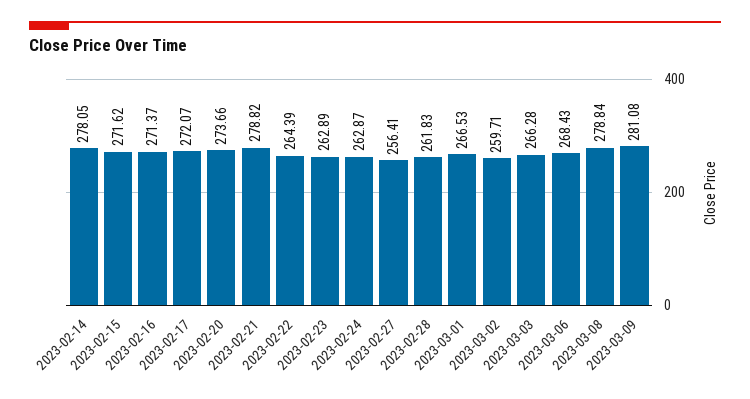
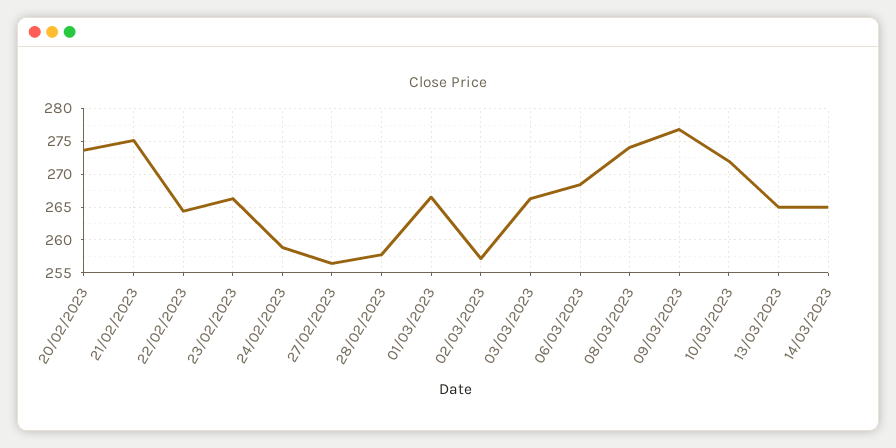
2023-02-14: 278.05 -> none
2023-02-15: 271.62 -> none
2023-02-16: 271.37 -> none
2023-02-17: 272.07 -> none
2023-02-21: 278.82 -> 275
2023-02-23: 262.89 -> 266
2023-02-24: 262.87 -> 259
2023-02-28: 261.83 -> 258
2023-03-02: 259.71 -> 257
2023-03-08: 278.84 -> 274
2023-03-09: 281.08 -> 277
10/03/2023: none -> 272
13/03/2023: none -> 265
14/03/2023: none -> 265

